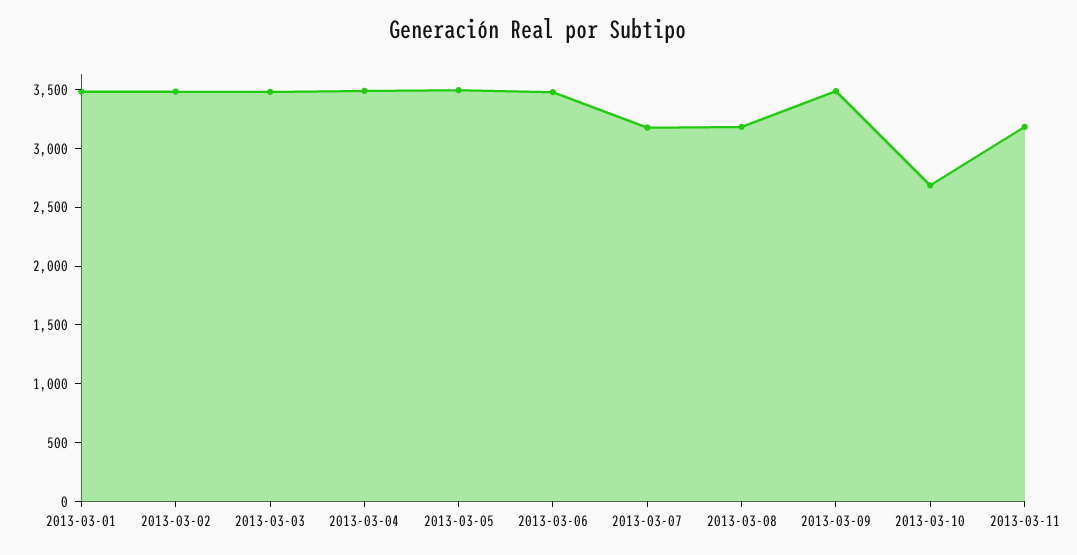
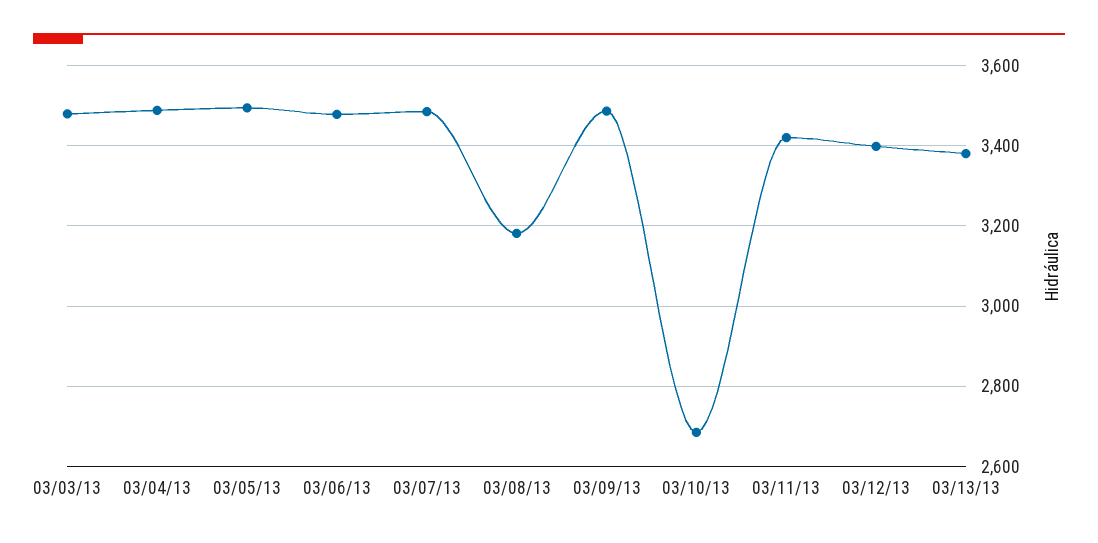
2013-03-01: 3500 -> none
2013-03-02: 3500 -> none
2013-03-07: 3200 -> 3480
2013-03-11: 3200 -> 3420
03/12/13: none -> 3400
03/13/13: none -> 3380

